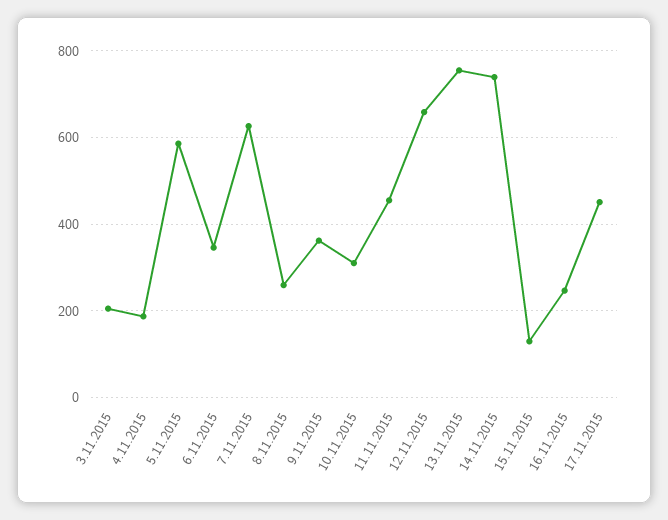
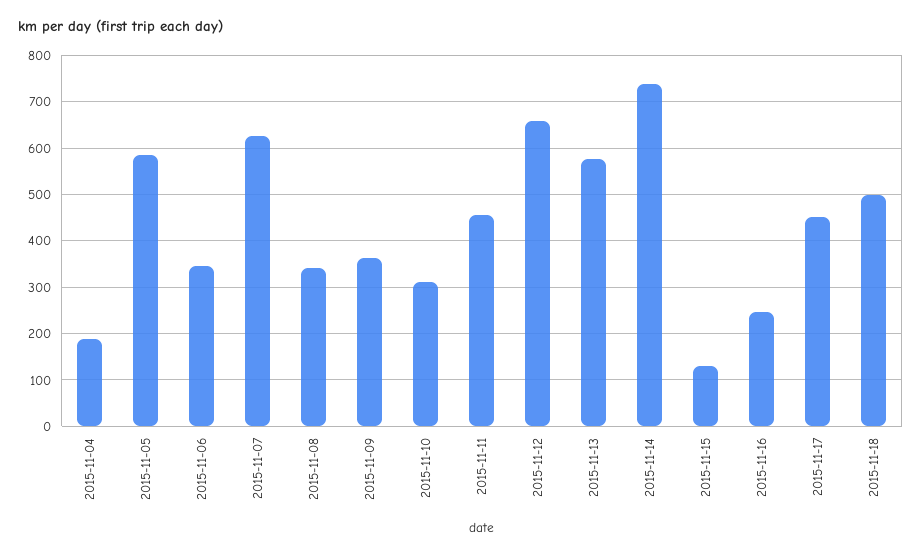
3.11.2015: 200 -> none
8.11.2015: 260 -> 340
13.11.2015: 760 -> 580
2015-11-18: none -> 500

